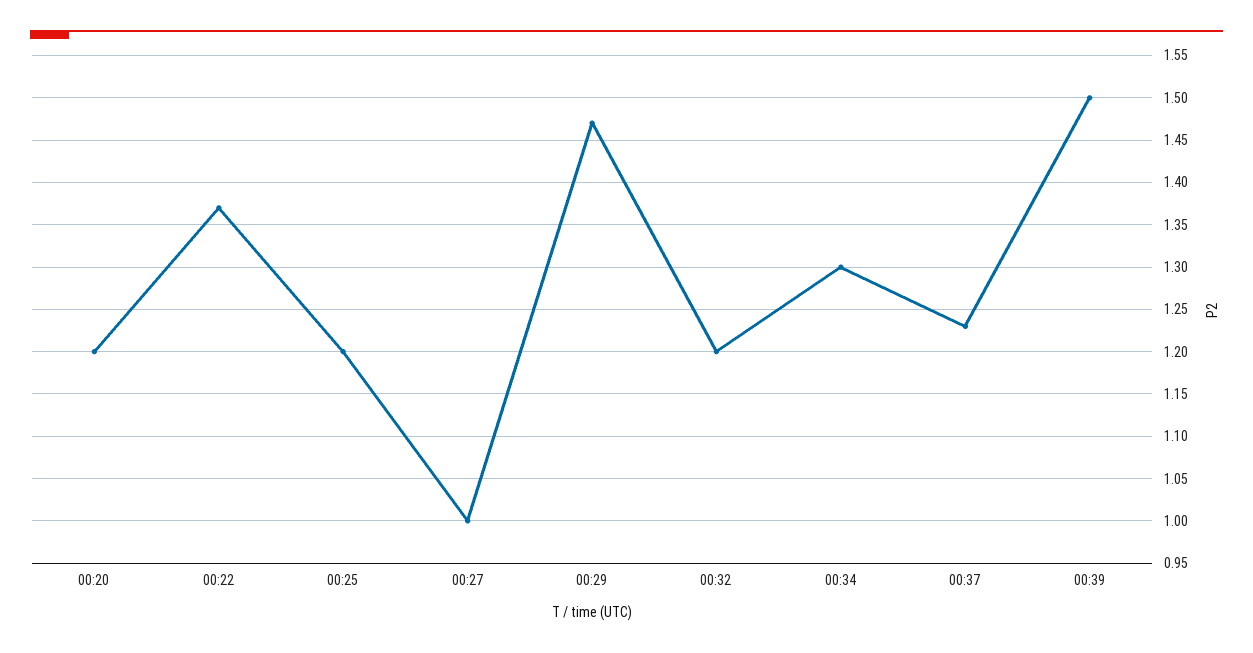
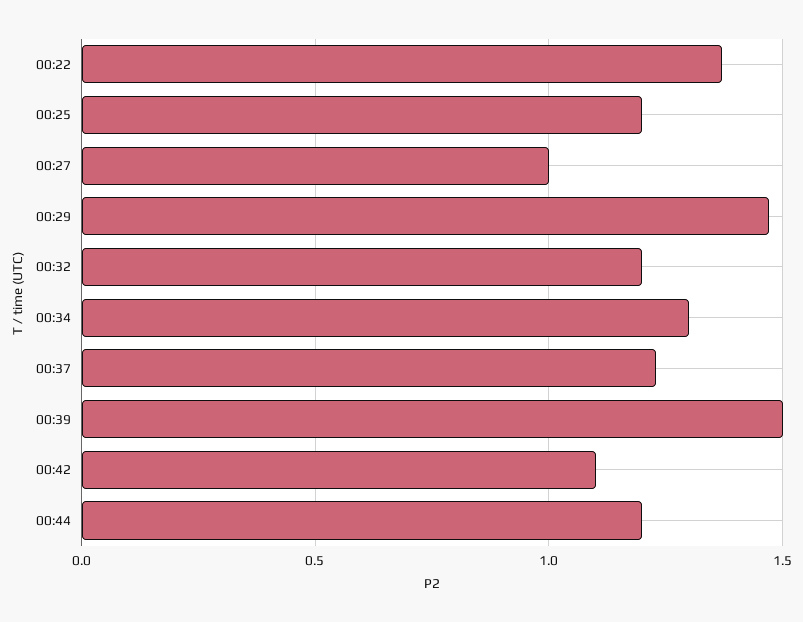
00:20: 1.2 -> none
00:42: none -> 1.1
00:44: none -> 1.2

